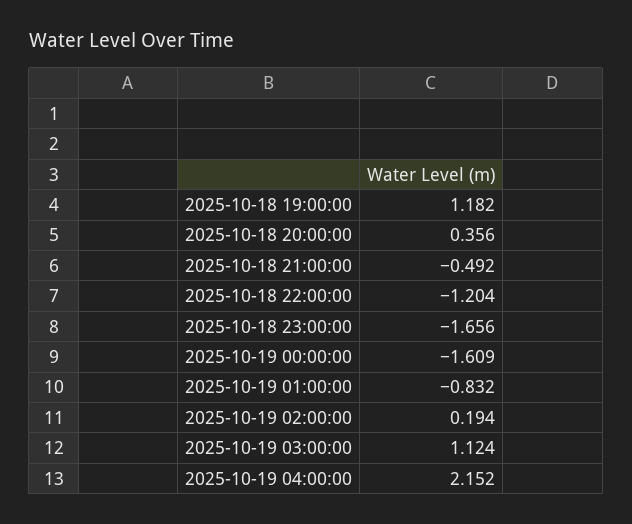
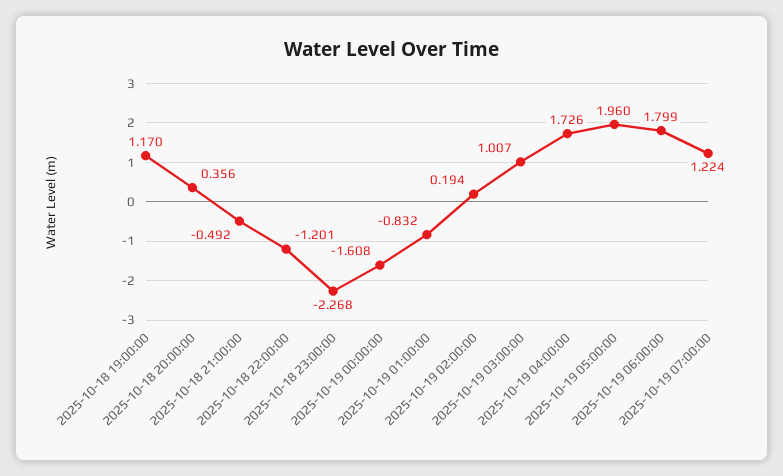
2025-10-18 19:00:00: 1.182 -> 1.17
2025-10-18 22:00:00: -1.204 -> -1.201
2025-10-18 23:00:00: -1.656 -> -2.268
2025-10-19 00:00:00: -1.609 -> -1.608
2025-10-19 03:00:00: 1.124 -> 1.007
2025-10-19 04:00:00: 2.152 -> 1.726
2025-10-19 05:00:00: none -> 1.96
2025-10-19 06:00:00: none -> 1.799
2025-10-19 07:00:00: none -> 1.224

